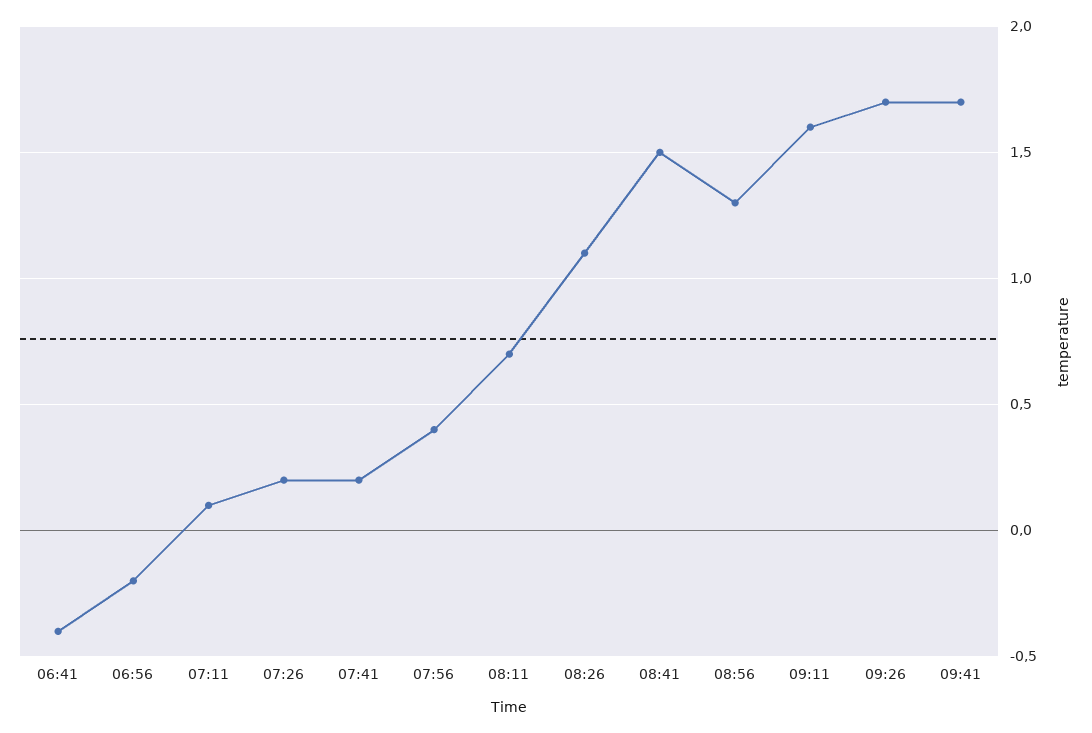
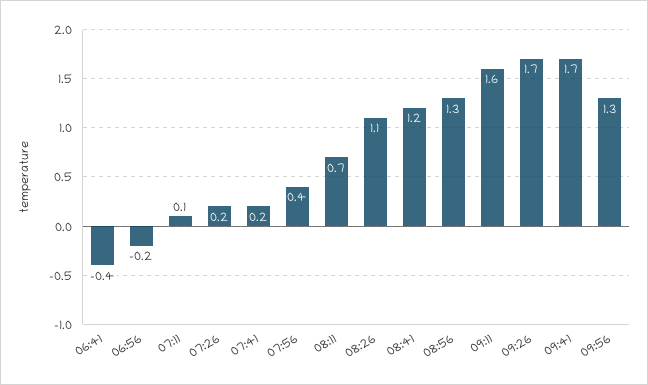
08:41: 1.5 -> 1.2
09:56: none -> 1.3

